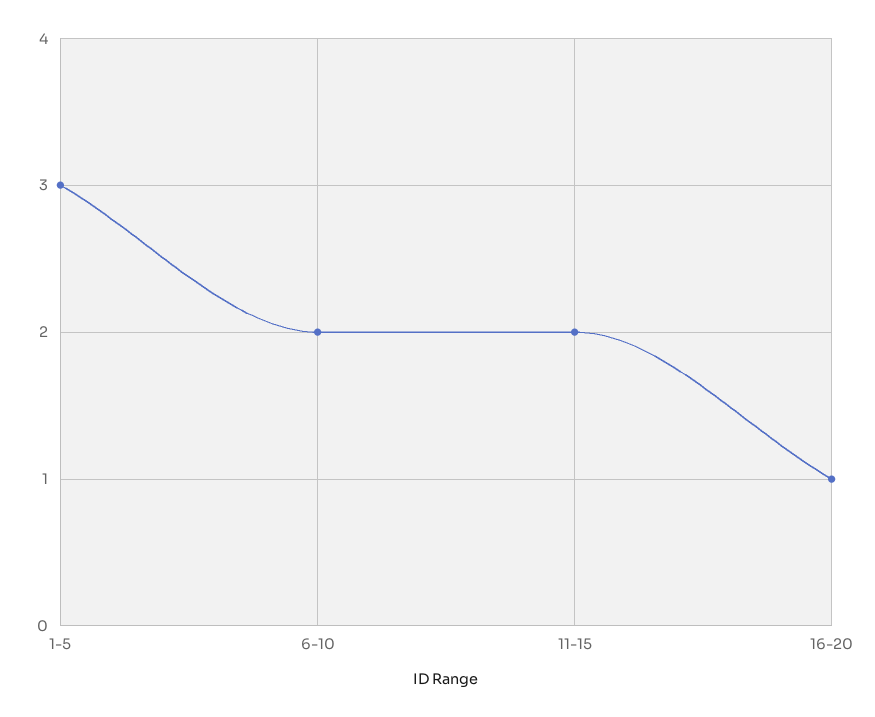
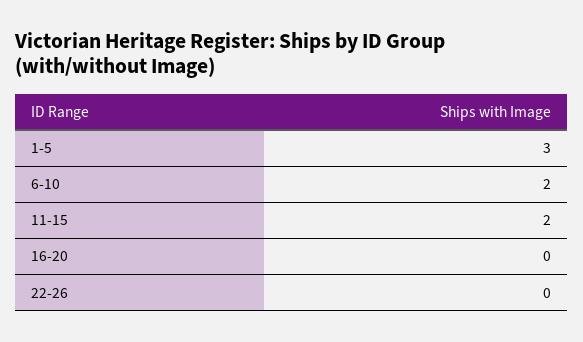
16-20: 1 -> 0
22-26: none -> 0

